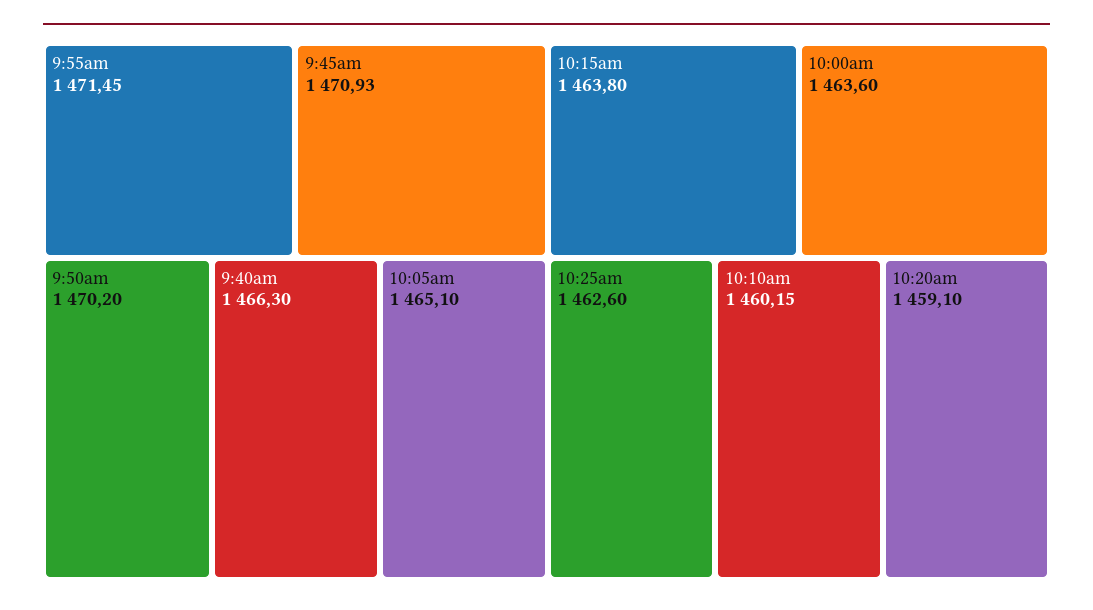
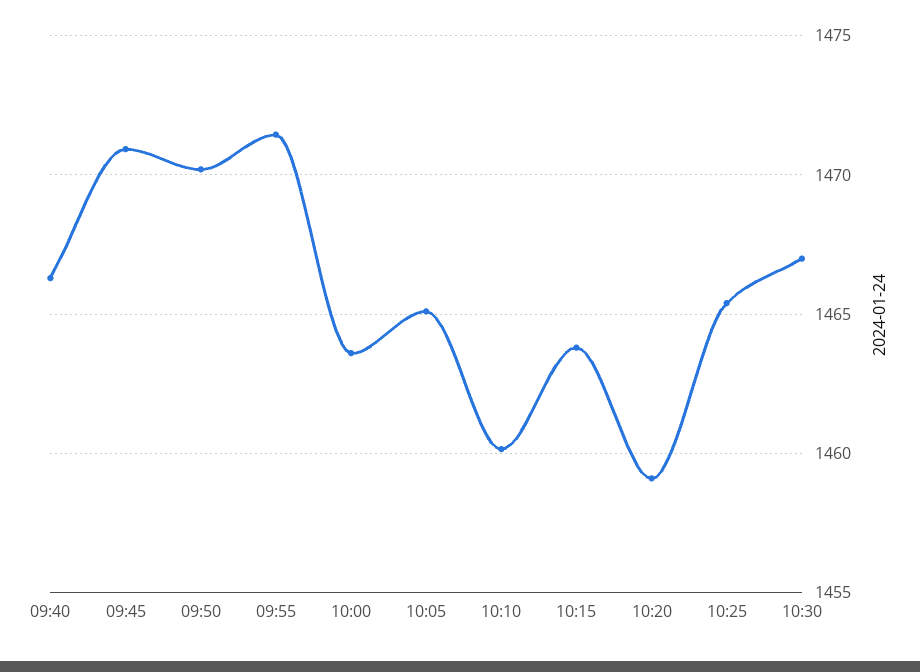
10:25am: 1462.6 -> 1465.5
10:30: none -> 1467

